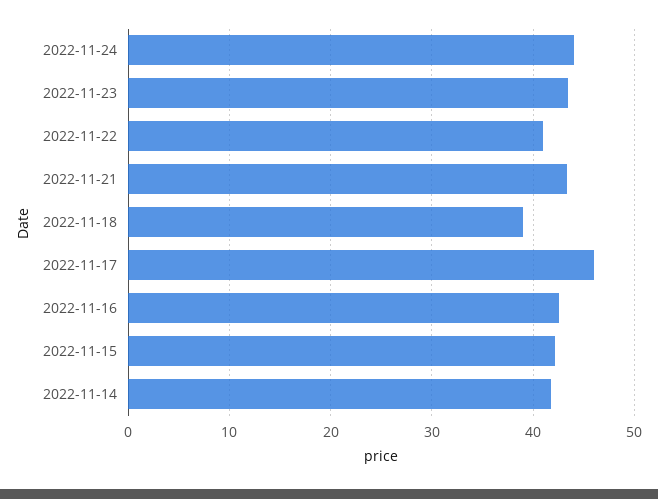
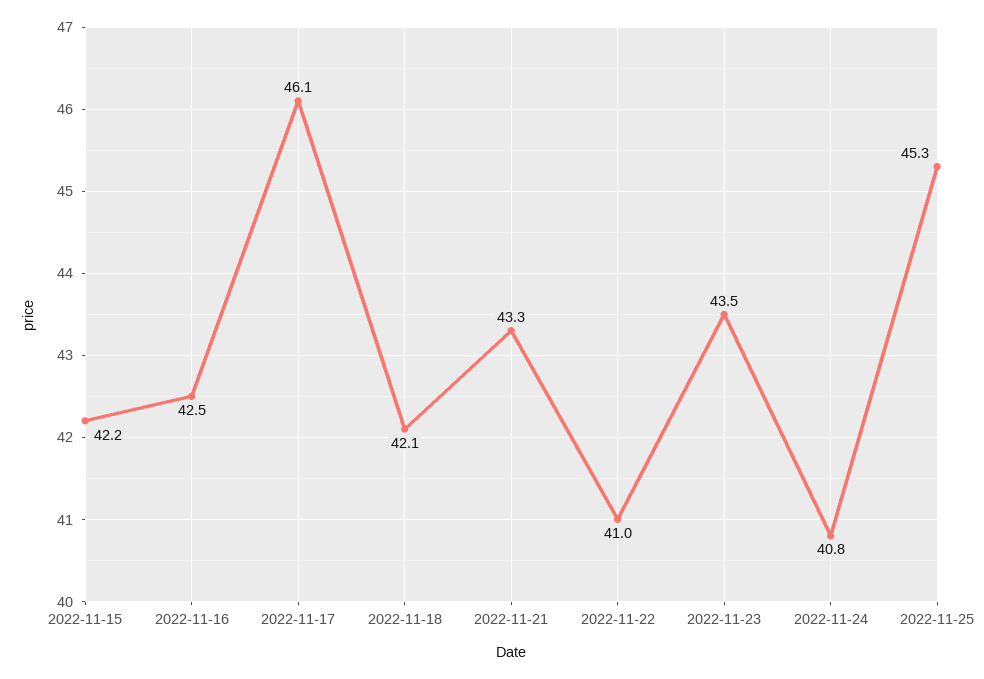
2022-11-24: 44 -> 40.8
2022-11-18: 39 -> 42.1
2022-11-14: 42 -> none
2022-11-25: none -> 45.3

